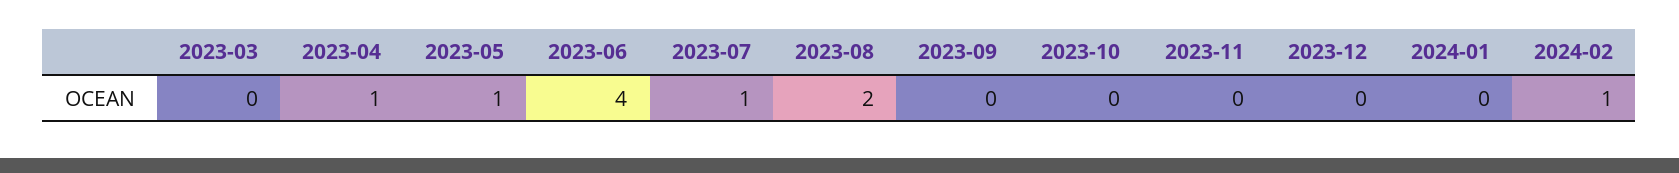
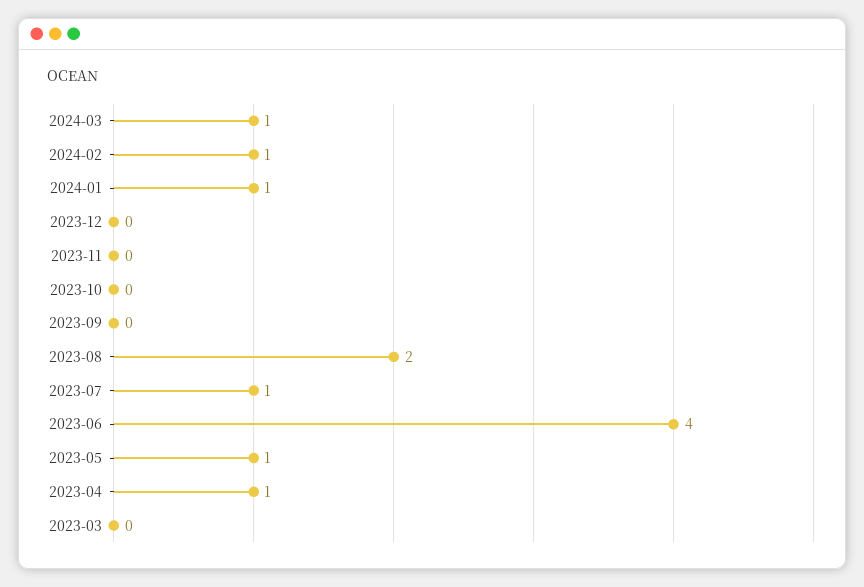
2024-01: 0 -> 1
2024-03: none -> 1

